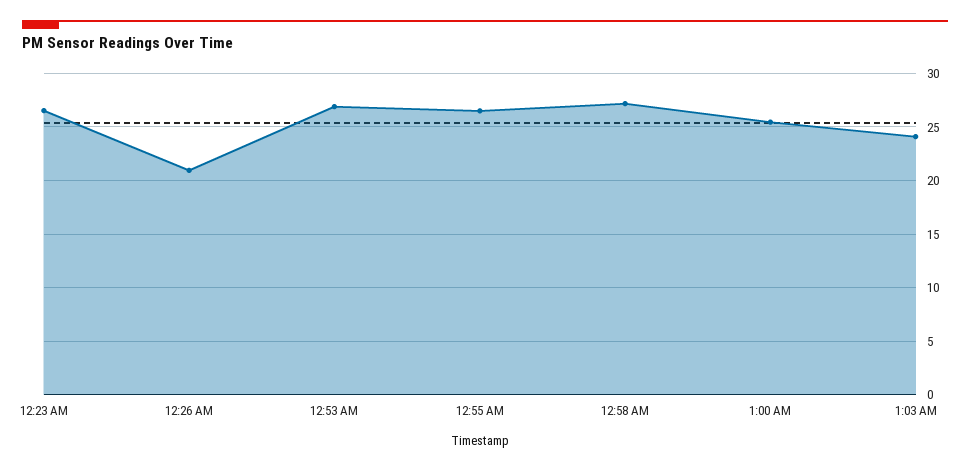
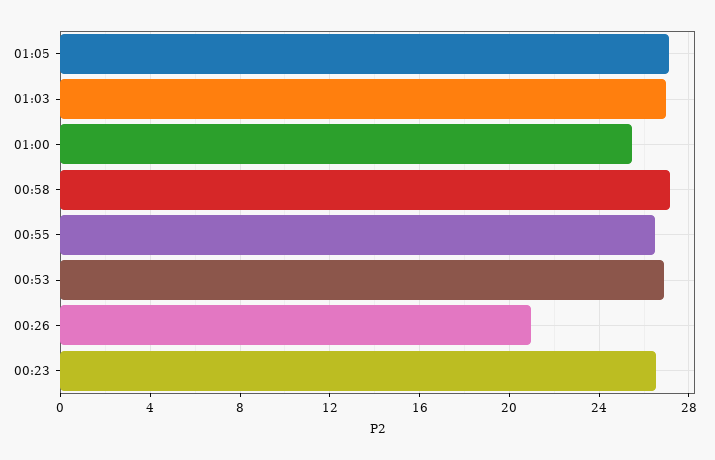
1:03 AM: 24 -> 27
01:05: none -> 27

